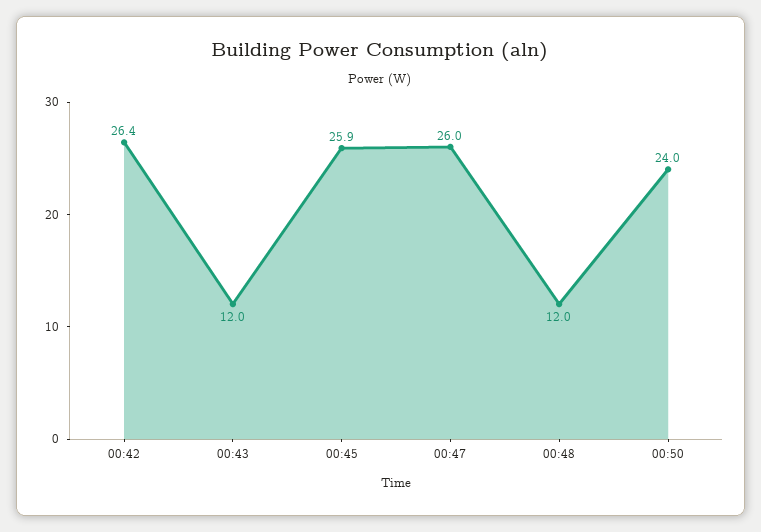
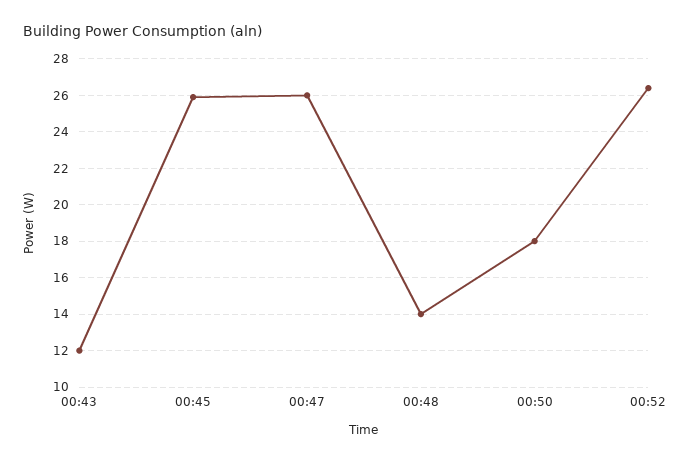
00:42: 26.4 -> none
00:48: 12 -> 14
00:50: 24 -> 18
00:52: none -> 26.5

